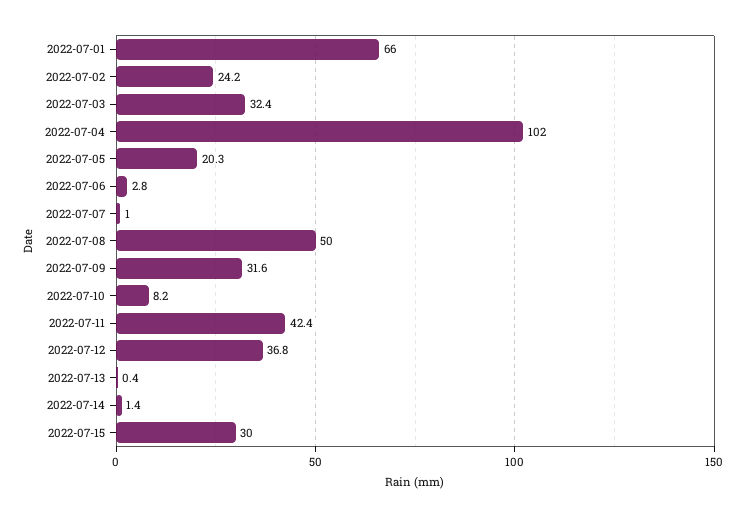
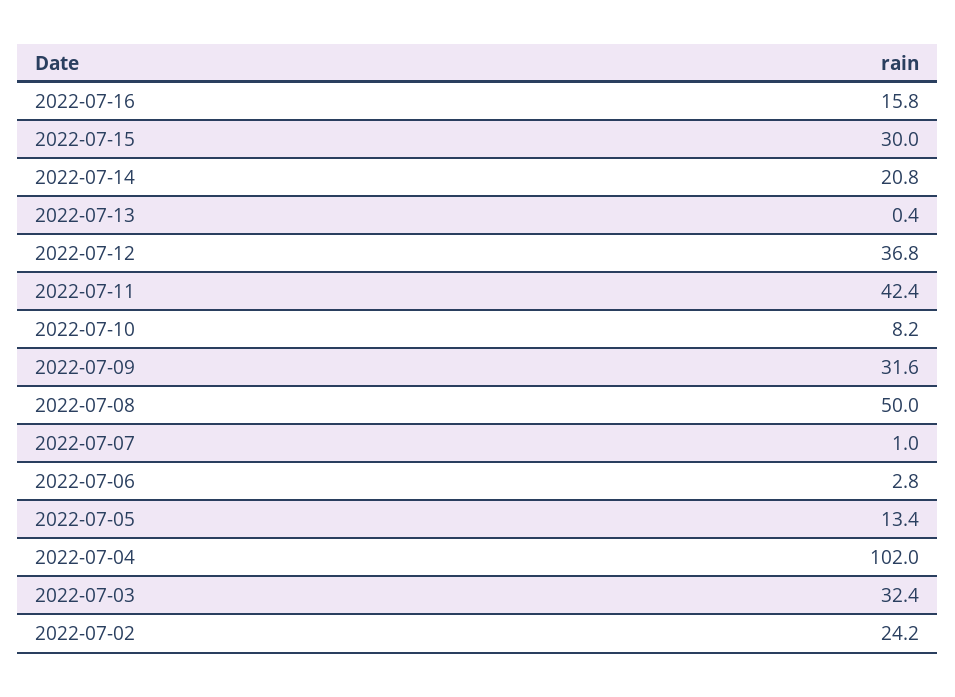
2022-07-01: 66 -> none
2022-07-05: 20.3 -> 13.4
2022-07-14: 1.4 -> 20.8
2022-07-16: none -> 15.8

